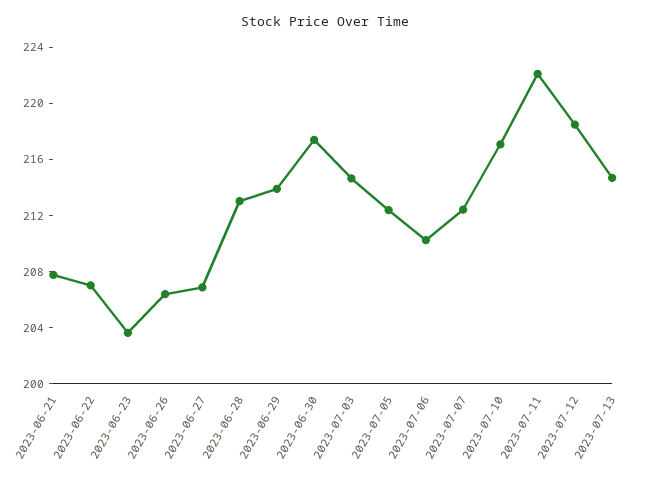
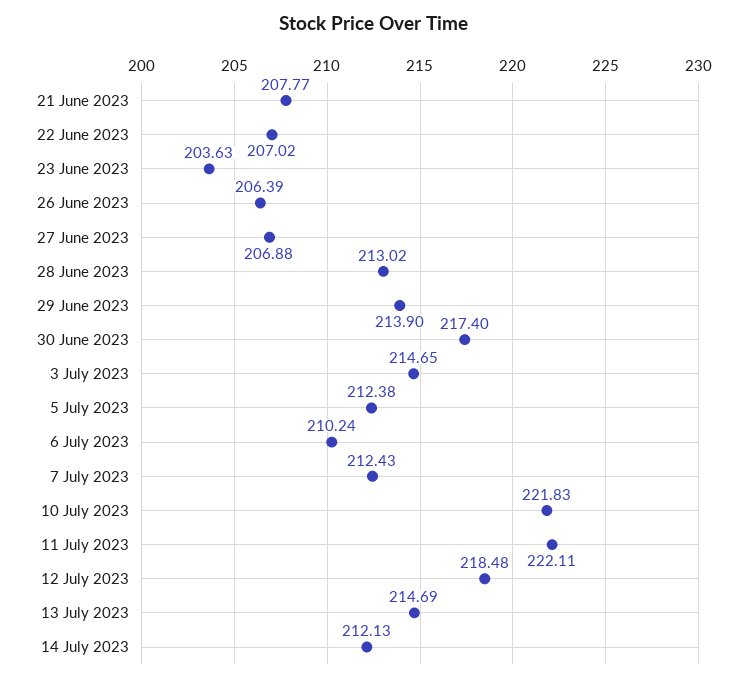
2023-07-10: 217 -> 221.83
14 July 2023: none -> 212.13

